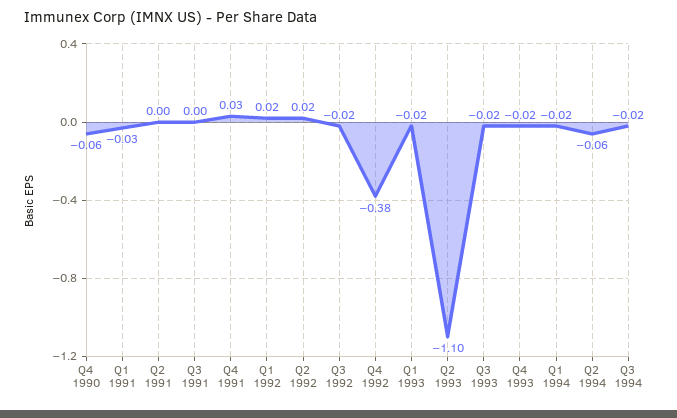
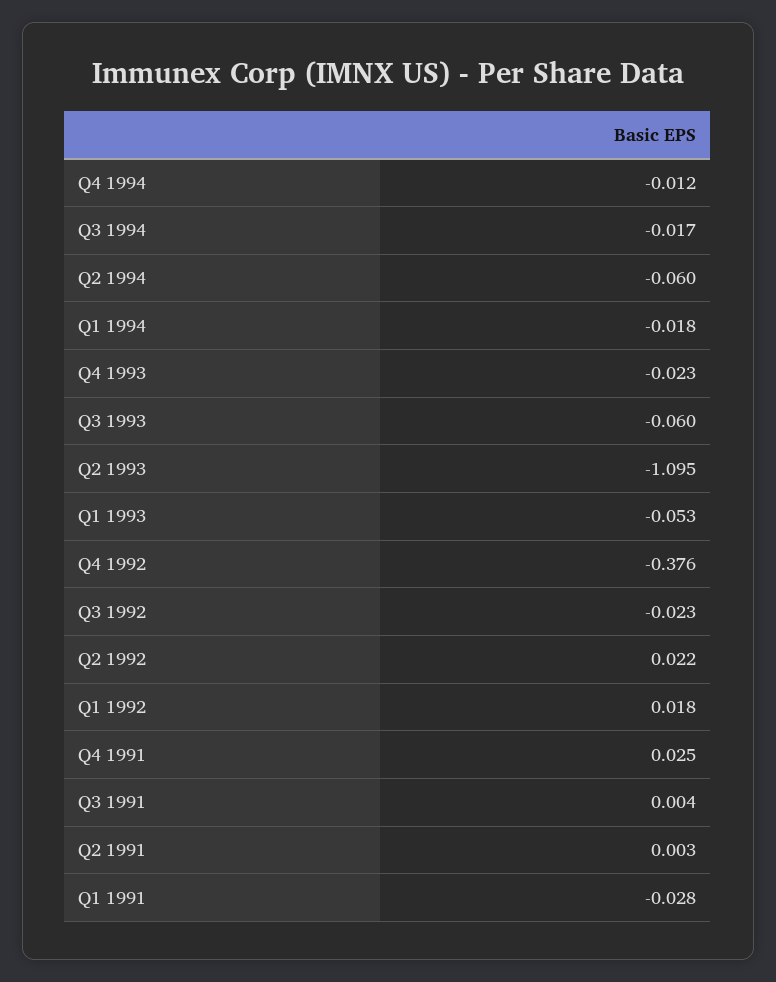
Q4 1990: -0.06 -> none
Q1 1993: -0.02 -> -0.053
Q3 1993: -0.02 -> -0.06
Q4 1994: none -> -0.012

